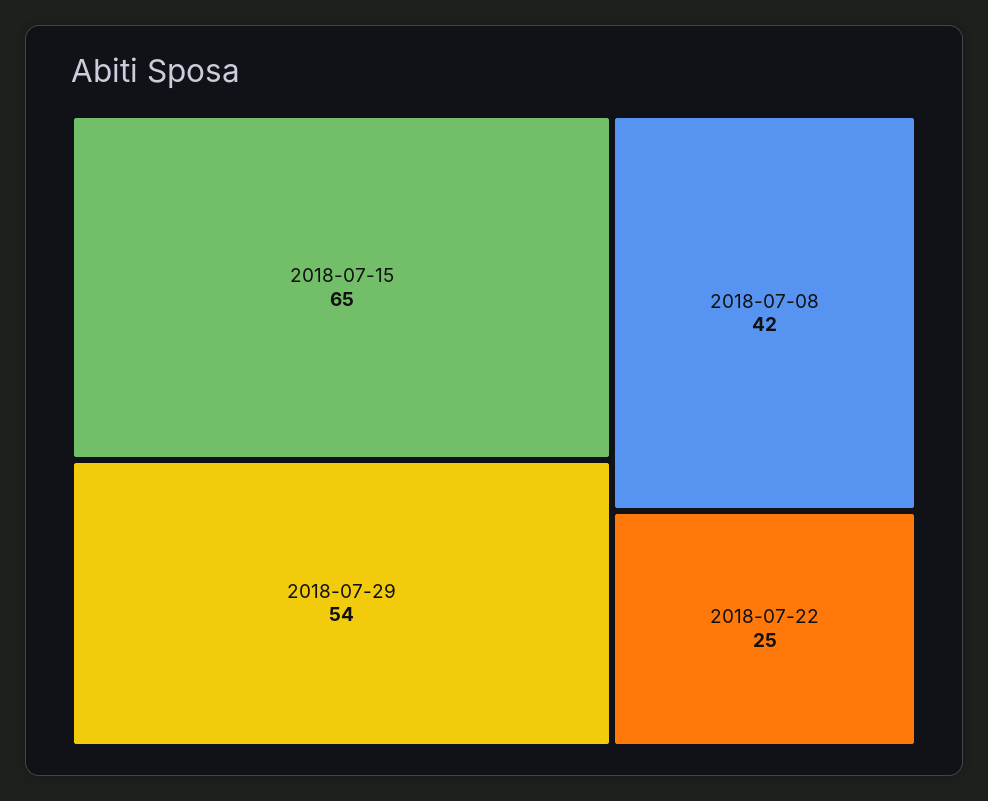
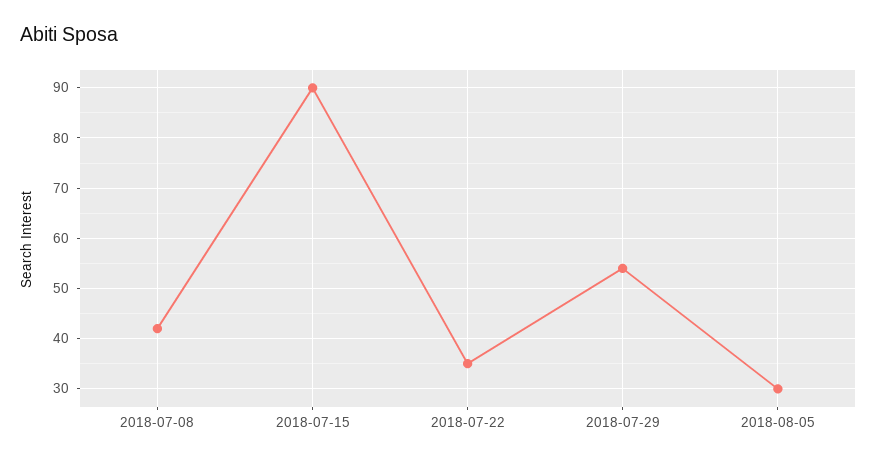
2018-07-15: 65 -> 90
2018-07-22: 25 -> 35
2018-08-05: none -> 30

